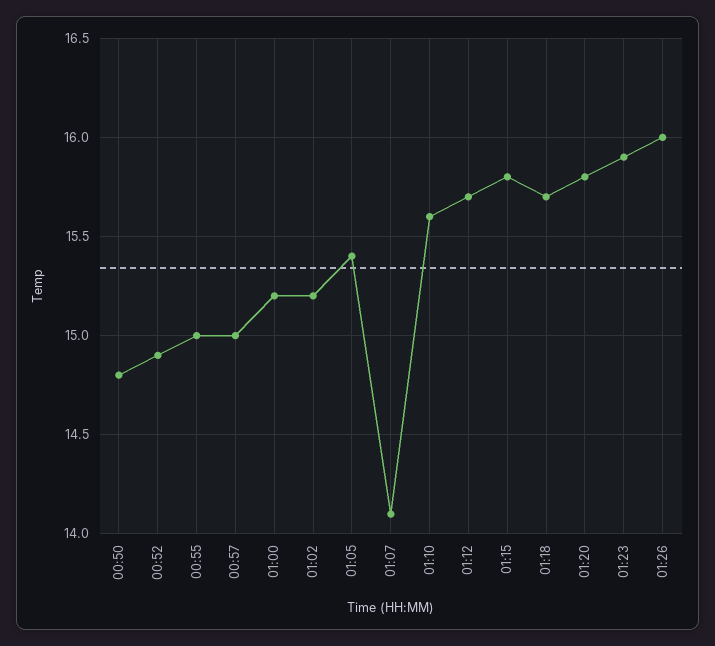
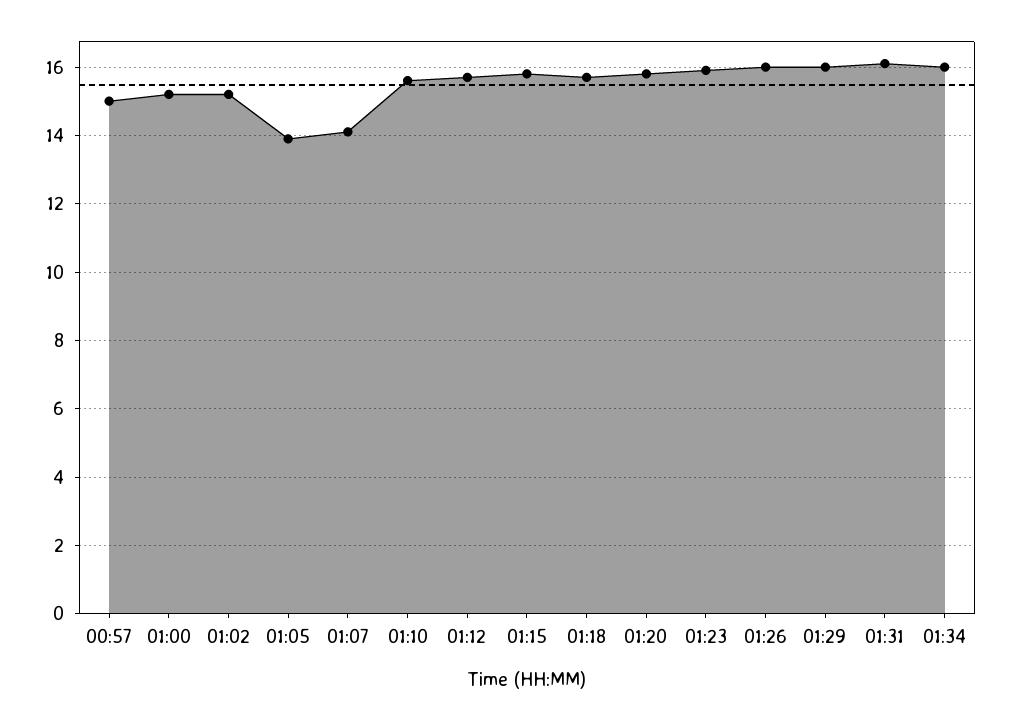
00:50: 14.8 -> none
00:52: 14.9 -> none
00:55: 15 -> none
01:05: 15.4 -> 14
01:29: none -> 16
01:31: none -> 16
01:34: none -> 16

